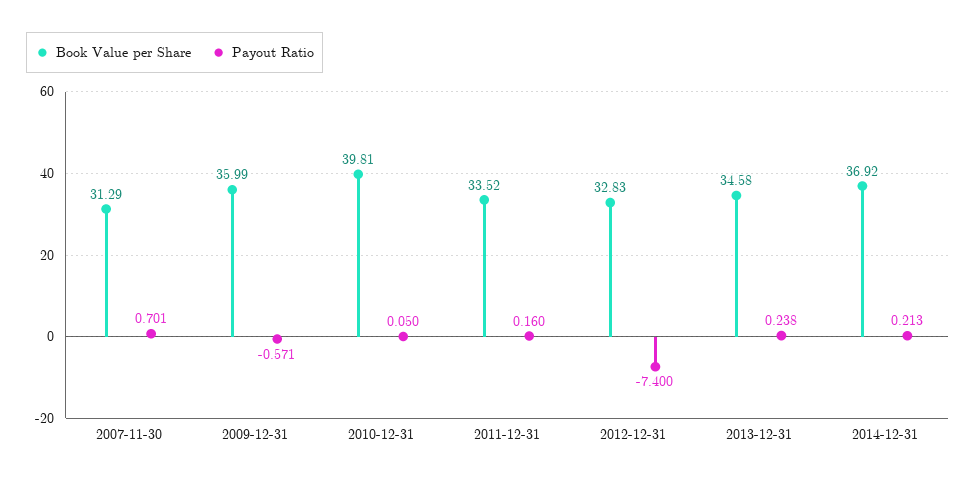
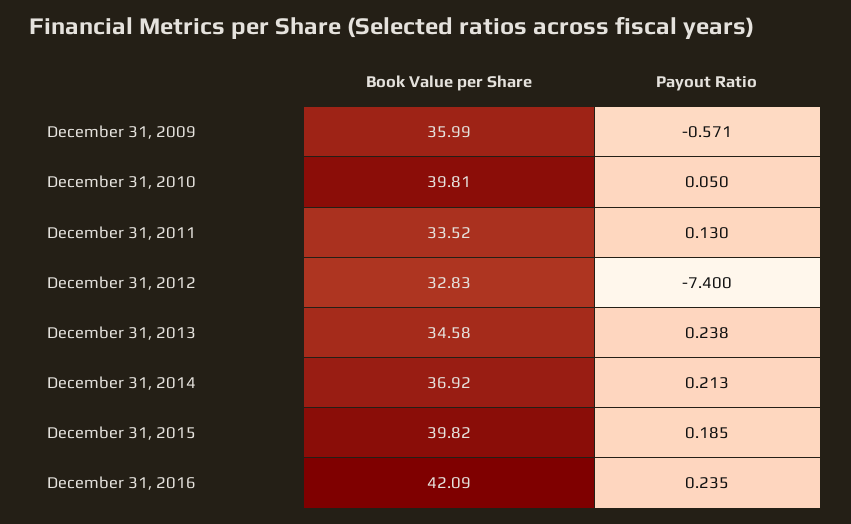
Book Value per Share, 2007-11-30: 31.29 -> none
Payout Ratio, 2007-11-30: 0.701 -> none
Payout Ratio, 2011-12-31: 0.16 -> 0.13
Book Value per Share, December 31, 2015: none -> 39.82
Payout Ratio, December 31, 2015: none -> 0.185
Book Value per Share, December 31, 2016: none -> 42.09
Payout Ratio, December 31, 2016: none -> 0.235

